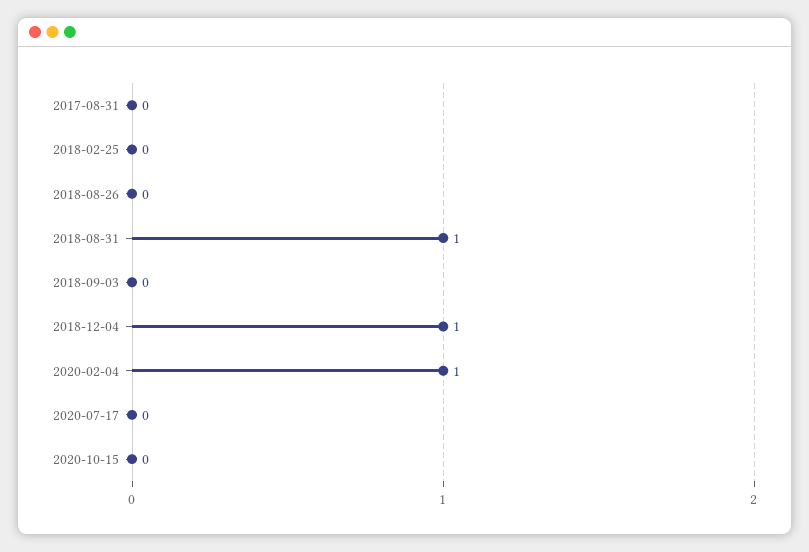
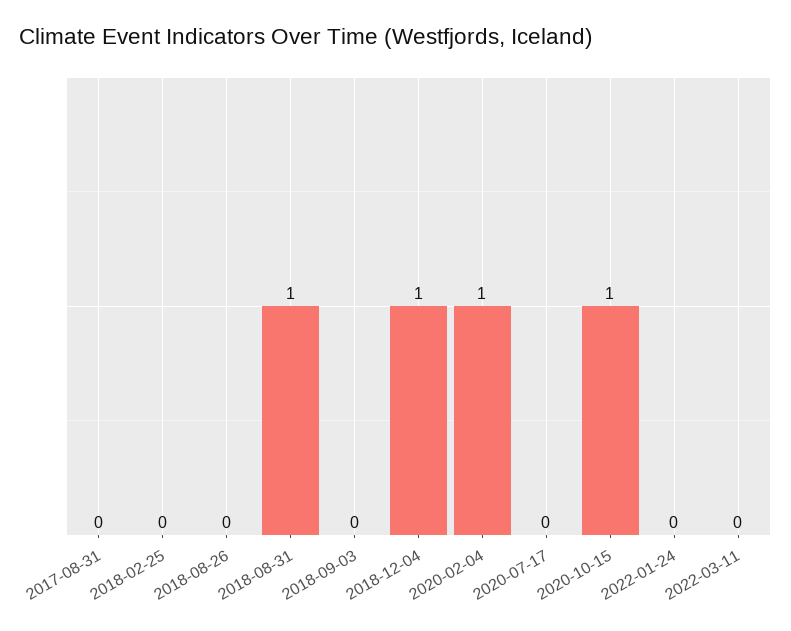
2020-10-15: 0 -> 1
2022-01-24: none -> 0
2022-03-11: none -> 0

